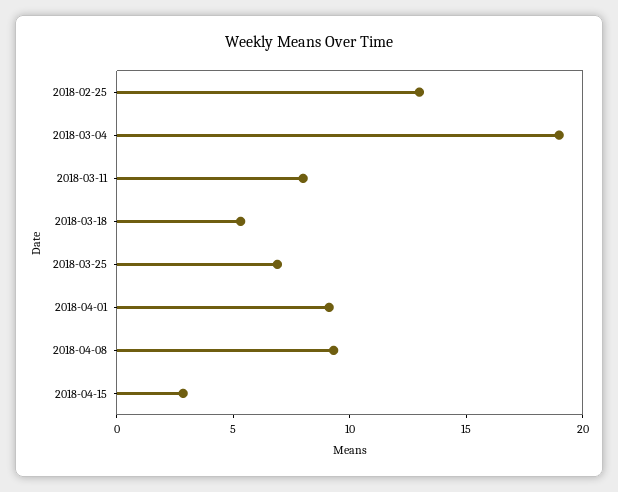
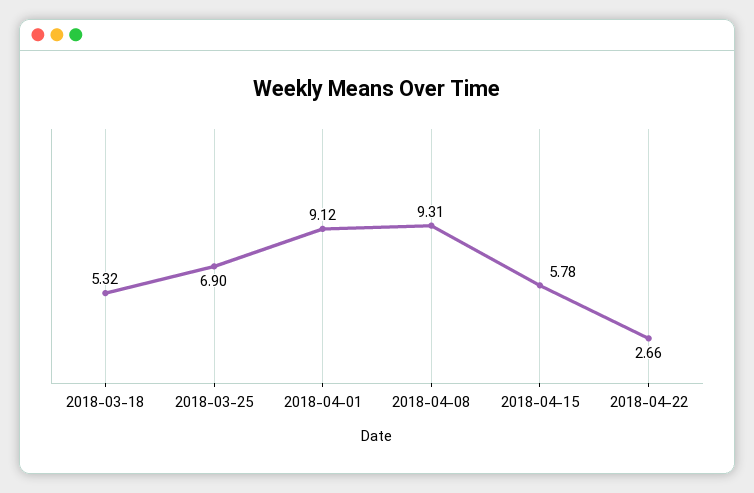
2018-02-25: 13 -> none
2018-03-04: 19 -> none
2018-03-11: 8 -> none
2018-04-15: 3 -> 5.78
2018-04-22: none -> 2.66

